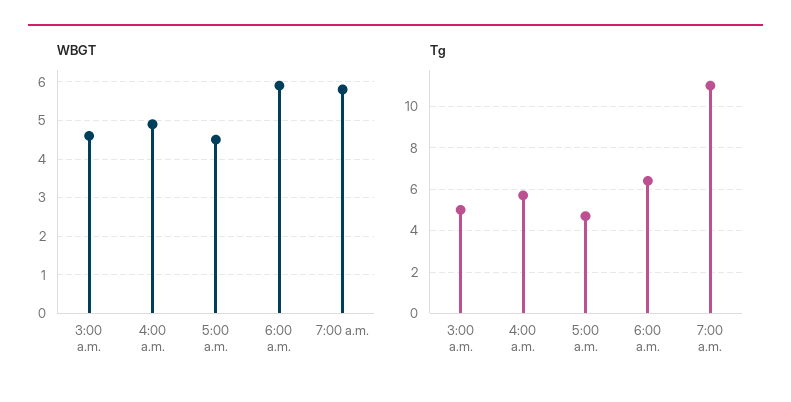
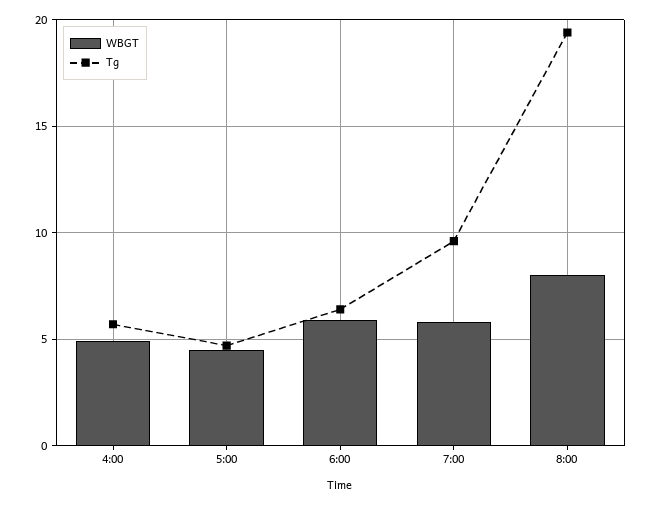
WBGT, 3:00 a.m.: 4.5 -> none
Tg, 3:00 a.m.: 5 -> none
Tg, 7:00 a.m.: 11 -> 9.5
WBGT, 8:00: none -> 8
Tg, 8:00: none -> 19.5

